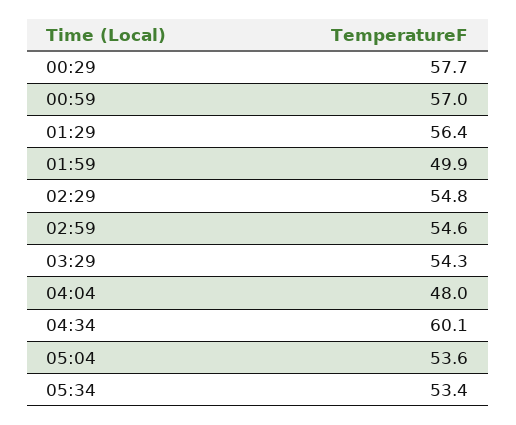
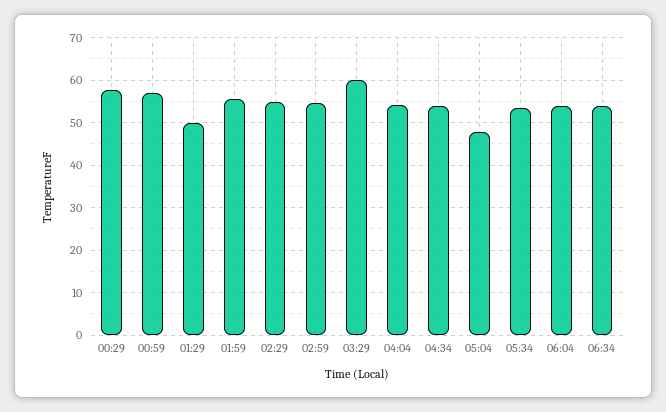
01:29: 56.4 -> 50
01:59: 49.9 -> 56
03:29: 54.3 -> 60
04:04: 48 -> 54
04:34: 60.1 -> 54
05:04: 53.6 -> 48
06:04: none -> 54
06:34: none -> 54

